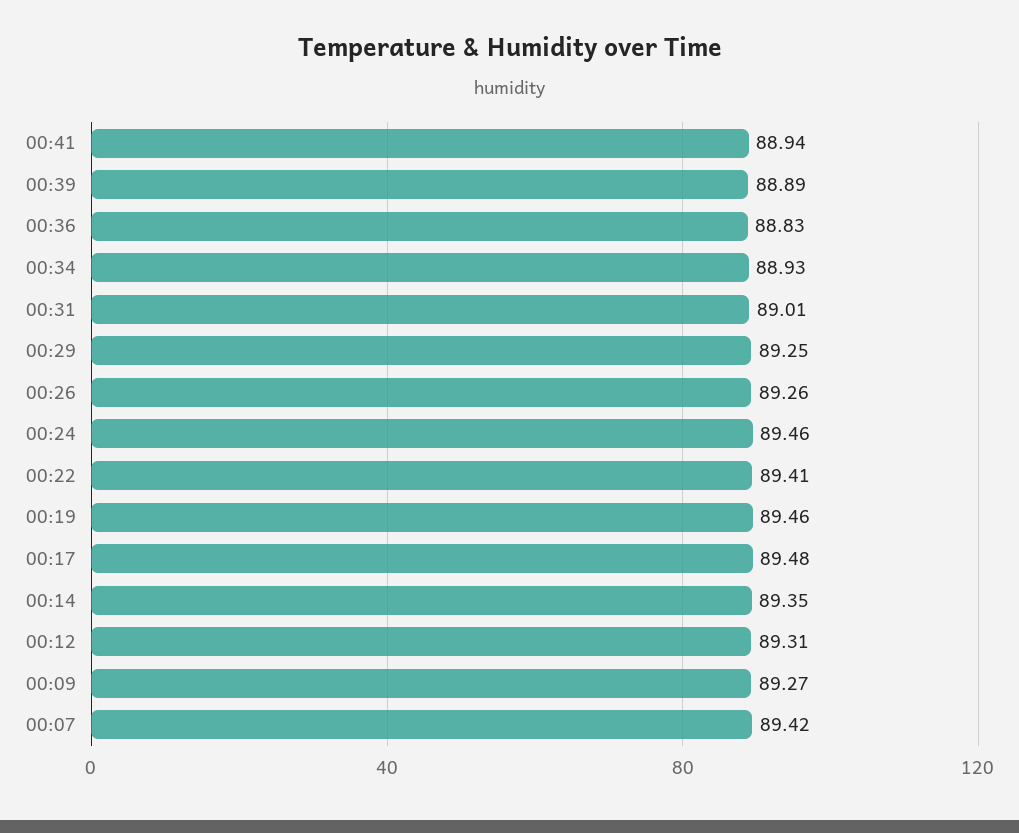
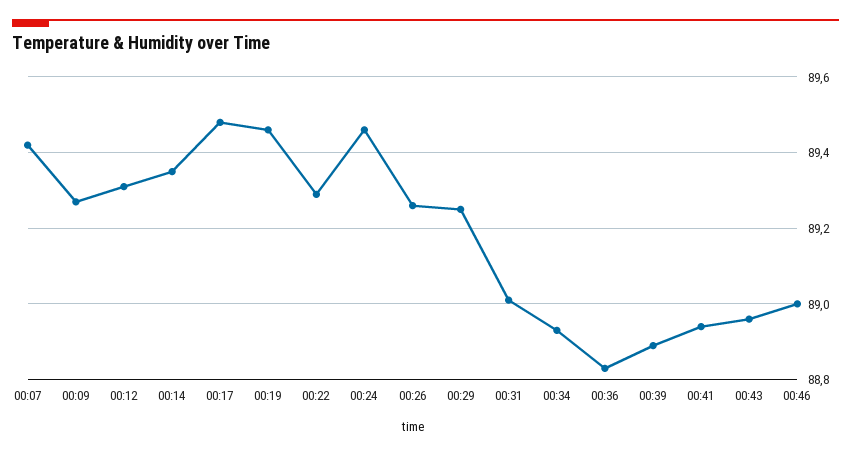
00:22: 89.41 -> 89.3
00:43: none -> 88.95
00:46: none -> 89

